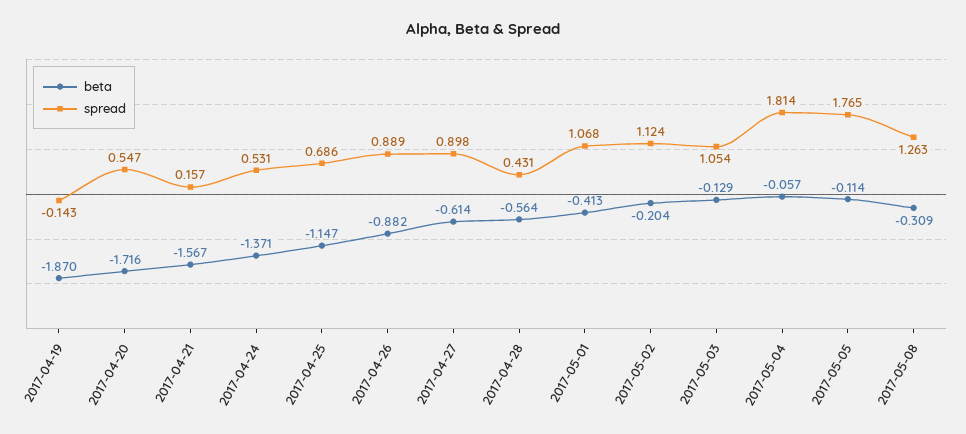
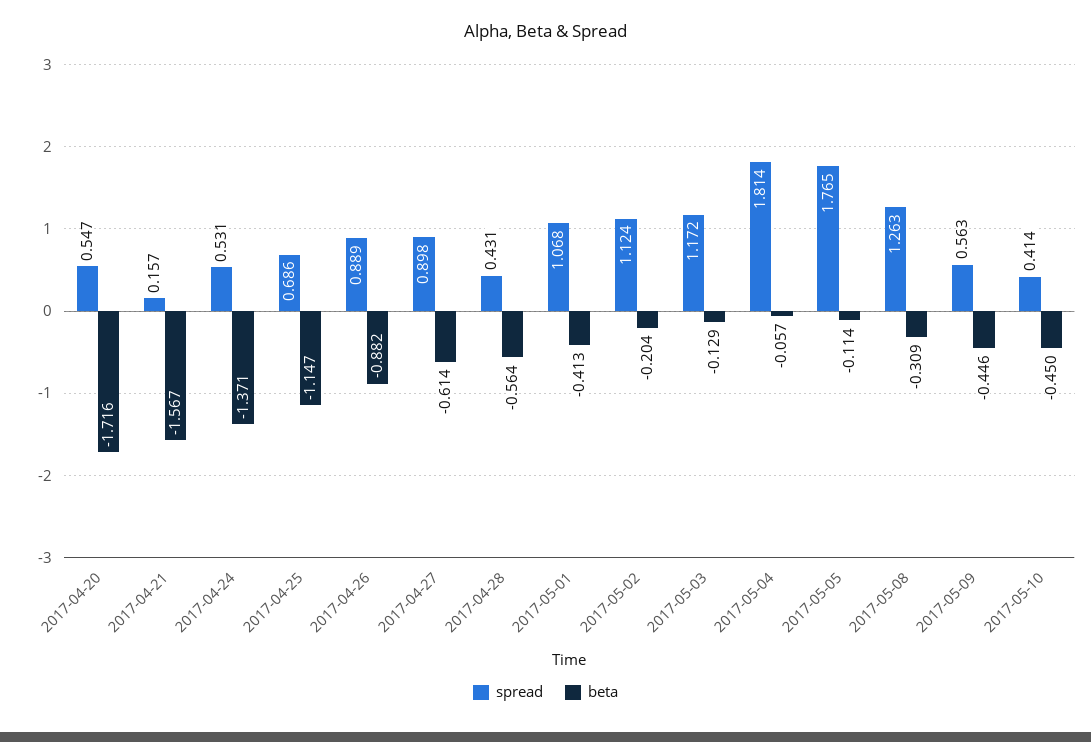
beta, 2017-04-19: -1.87 -> none
spread, 2017-04-19: -0.143 -> none
spread, 2017-05-03: 1.054 -> 1.172
spread, 2017-05-09: none -> 0.563
beta, 2017-05-09: none -> -0.446
spread, 2017-05-10: none -> 0.414
beta, 2017-05-10: none -> -0.45

